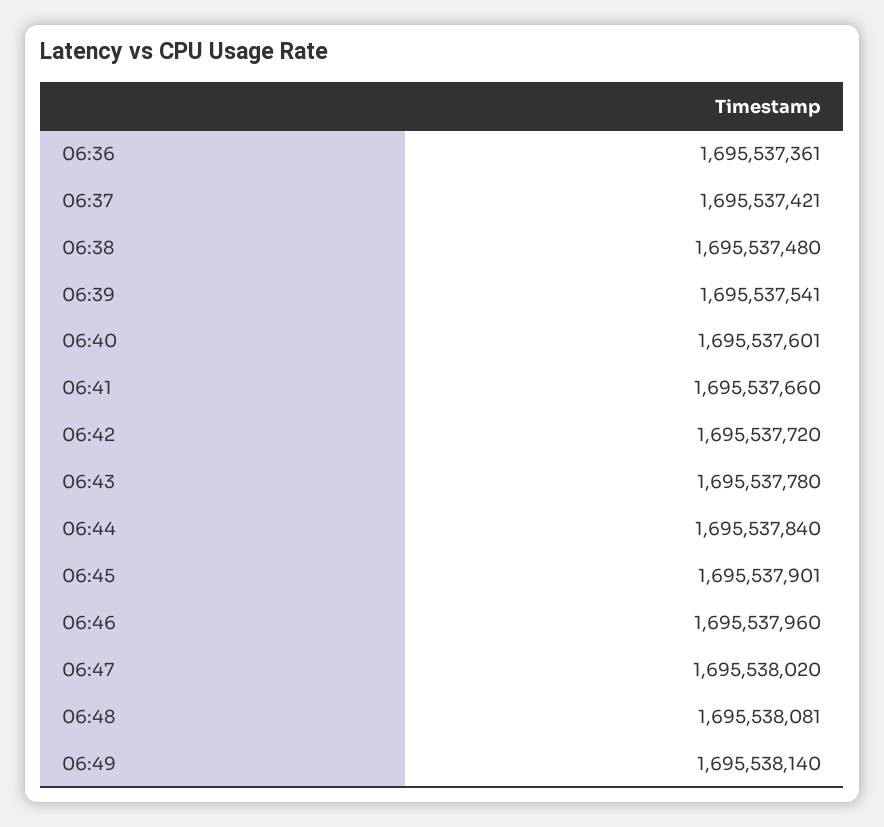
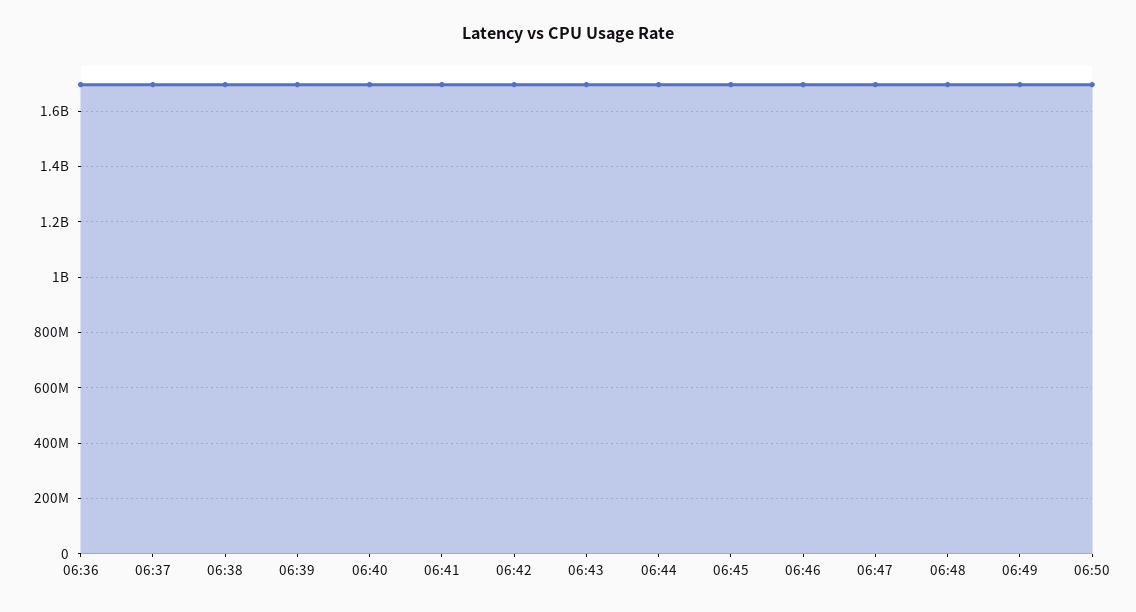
06:50: none -> 1700000000

